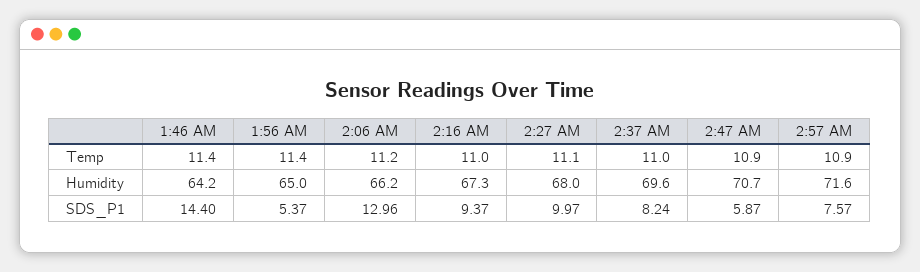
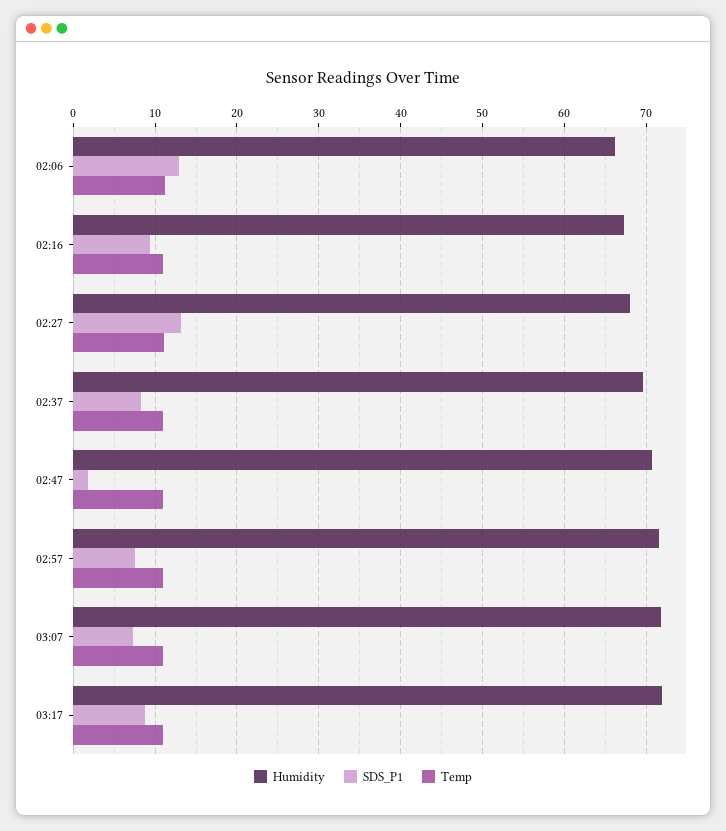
Temp, 1:46 AM: 11.4 -> none
Temp, 1:56 AM: 11.4 -> none
Humidity, 1:46 AM: 64.2 -> none
Humidity, 1:56 AM: 65 -> none
SDS_P1, 1:46 AM: 14.4 -> none
SDS_P1, 1:56 AM: 5.37 -> none
SDS_P1, 2:27 AM: 9.97 -> 13
SDS_P1, 2:47 AM: 5.87 -> 2
Humidity, 03:07: none -> 72
SDS_P1, 03:07: none -> 7
Temp, 03:07: none -> 11
Humidity, 03:17: none -> 72
SDS_P1, 03:17: none -> 9
Temp, 03:17: none -> 11

